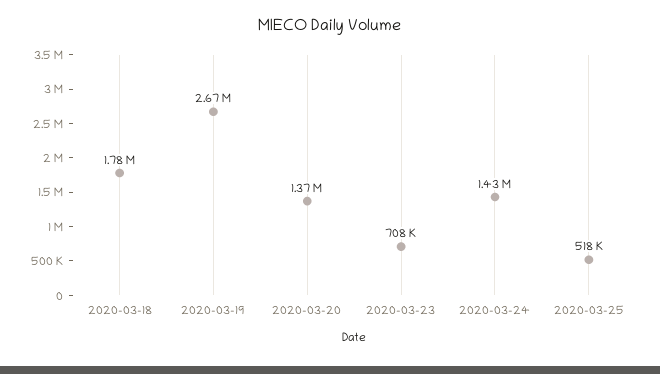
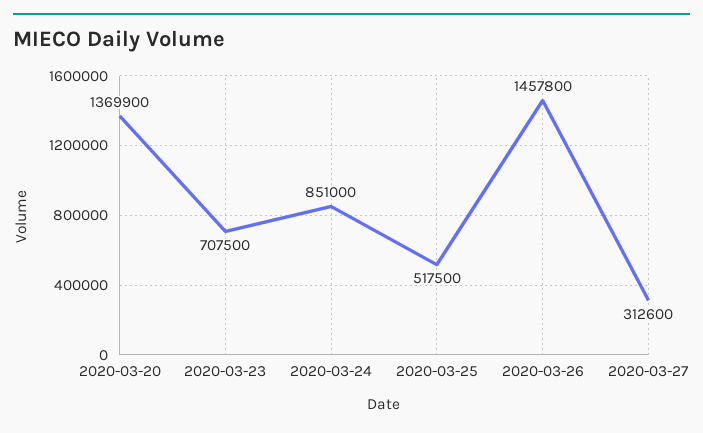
2020-03-18: 1780000 -> none
2020-03-19: 2670000 -> none
2020-03-24: 1430000 -> 851000
2020-03-26: none -> 1457800
2020-03-27: none -> 312600

